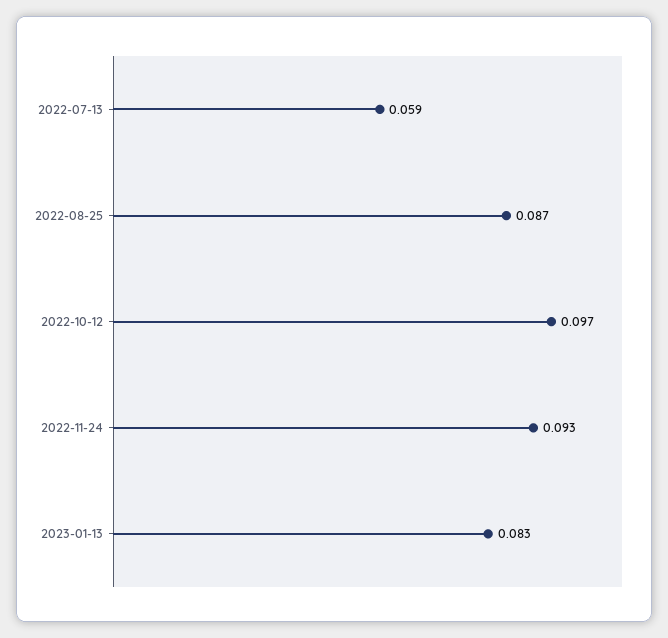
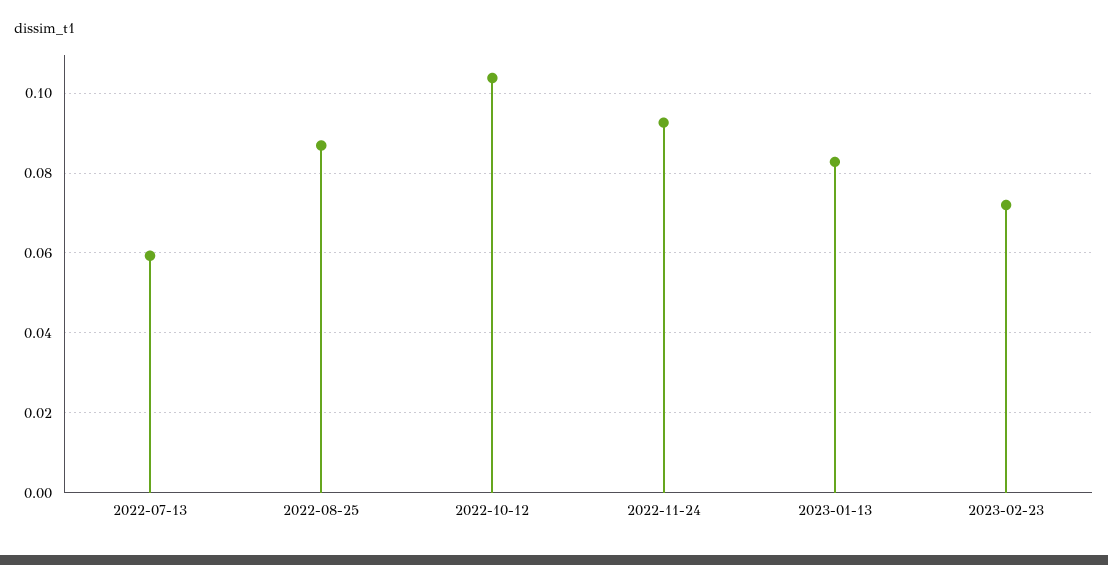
2022-10-12: 0.097 -> 0.104
2023-02-23: none -> 0.072

